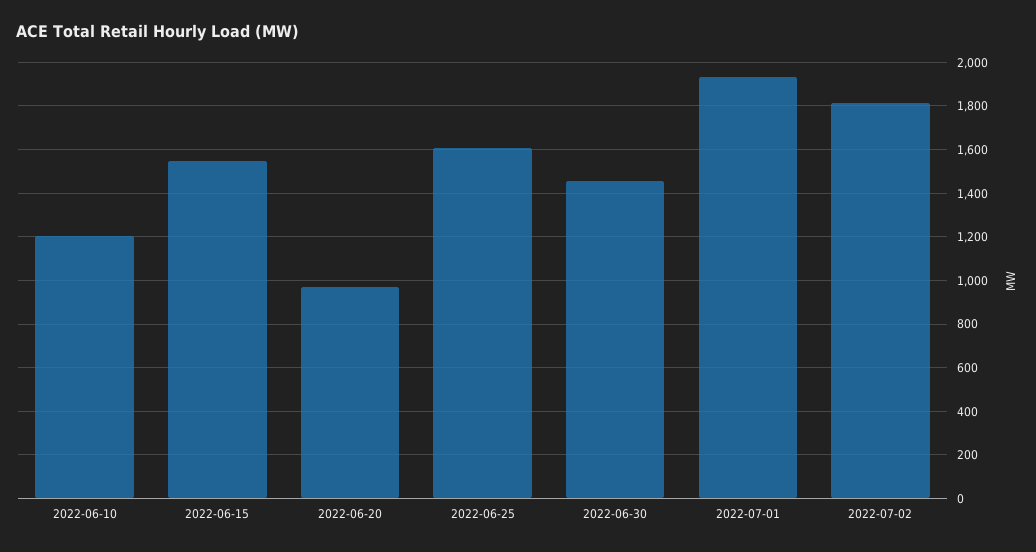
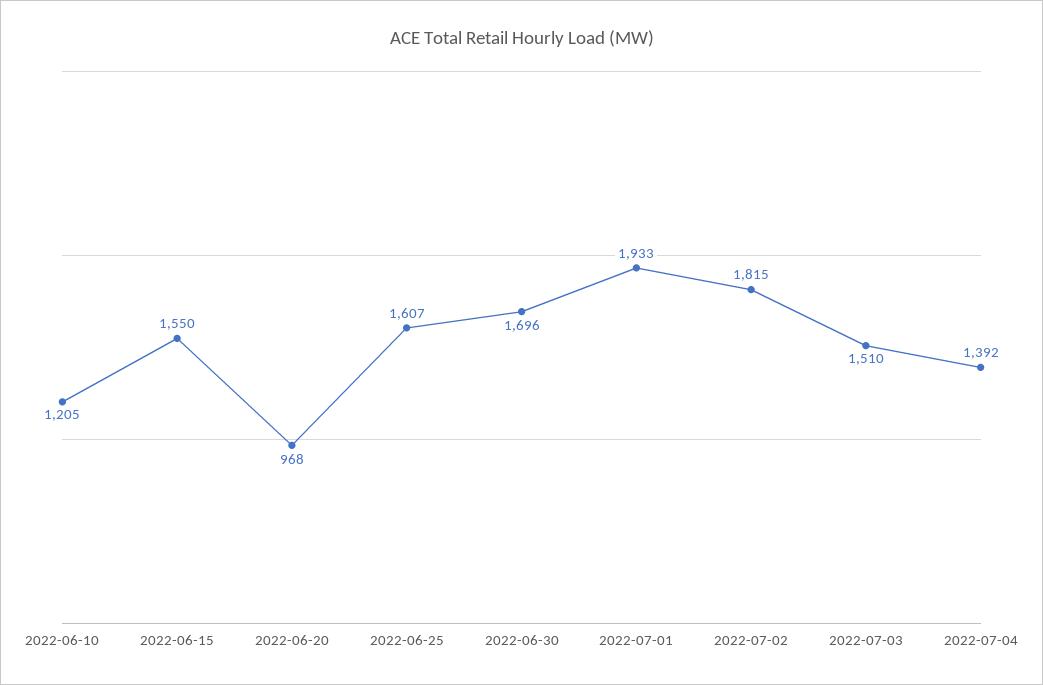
2022-06-30: 1450 -> 1696
2022-07-03: none -> 1510
2022-07-04: none -> 1392

